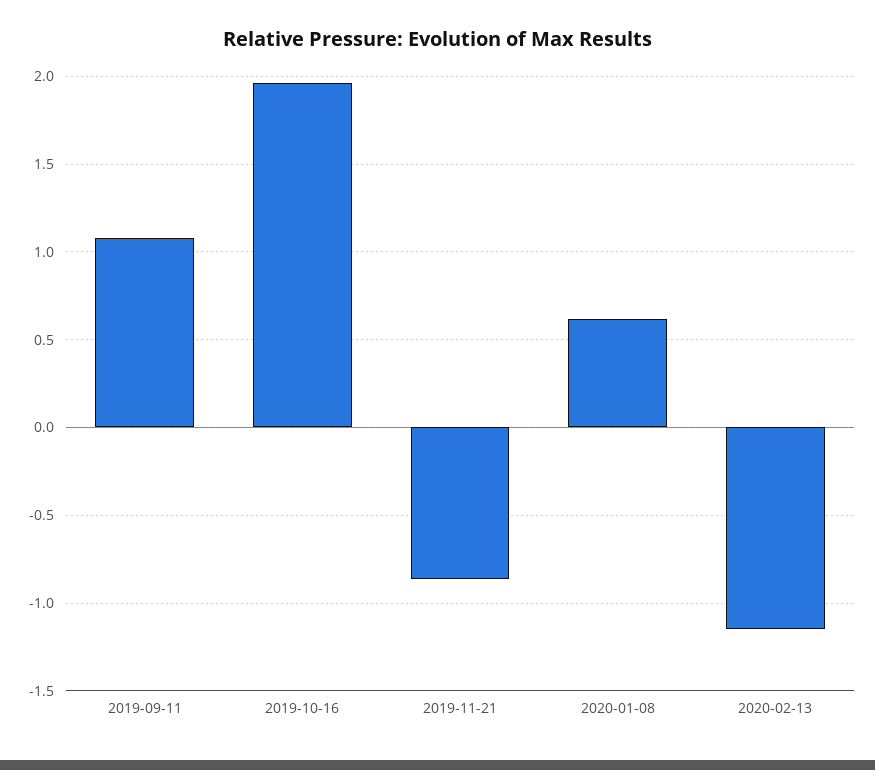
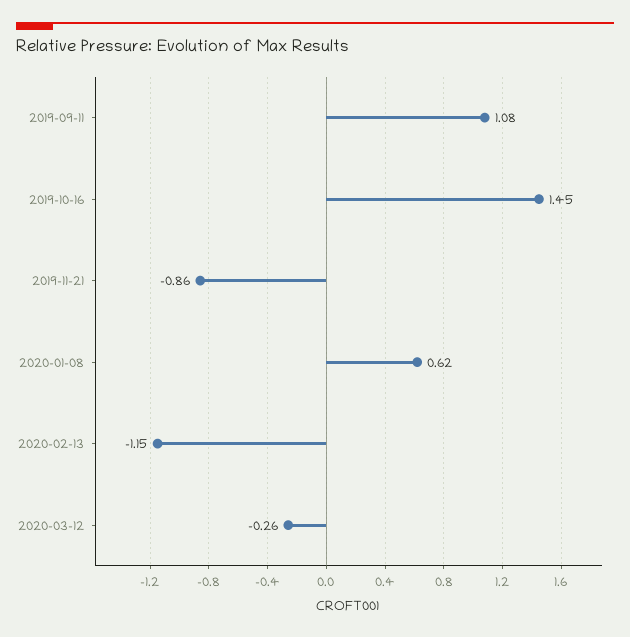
2019-10-16: 1.95 -> 1.45
2020-03-12: none -> -0.26

